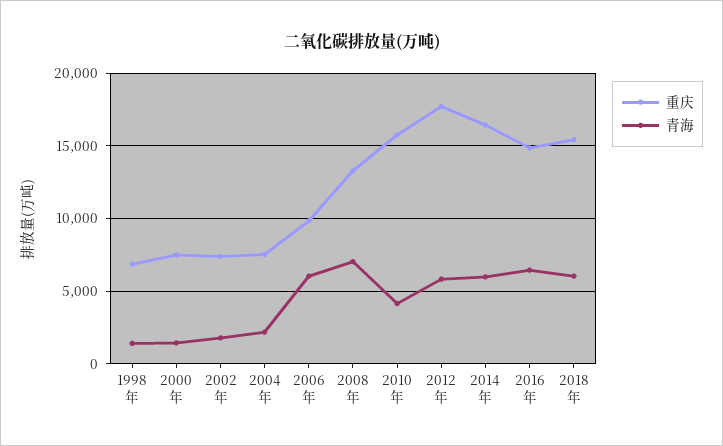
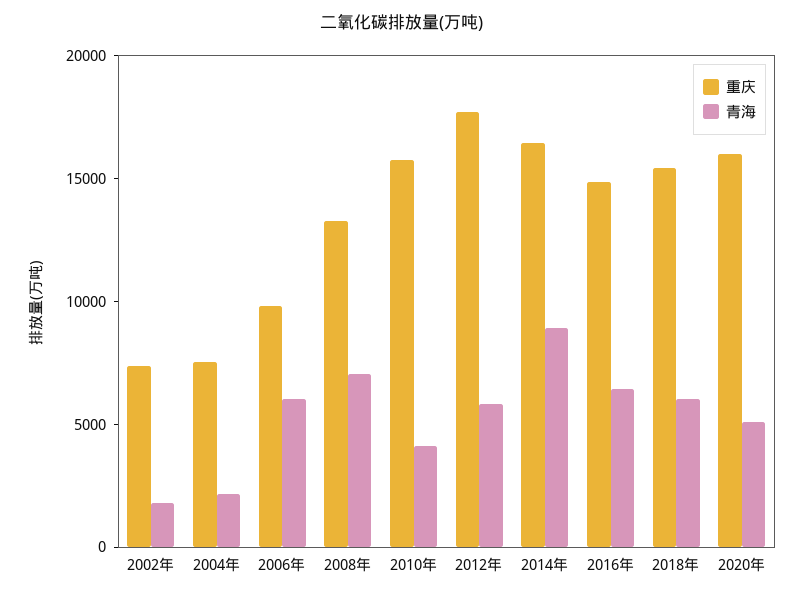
重庆, 1998年: 7000 -> none
青海, 1998年: 1500 -> none
重庆, 2000年: 7500 -> none
青海, 2000年: 1500 -> none
青海, 2014年: 6000 -> 9000
重庆, 2020年: none -> 16000
青海, 2020年: none -> 5000

